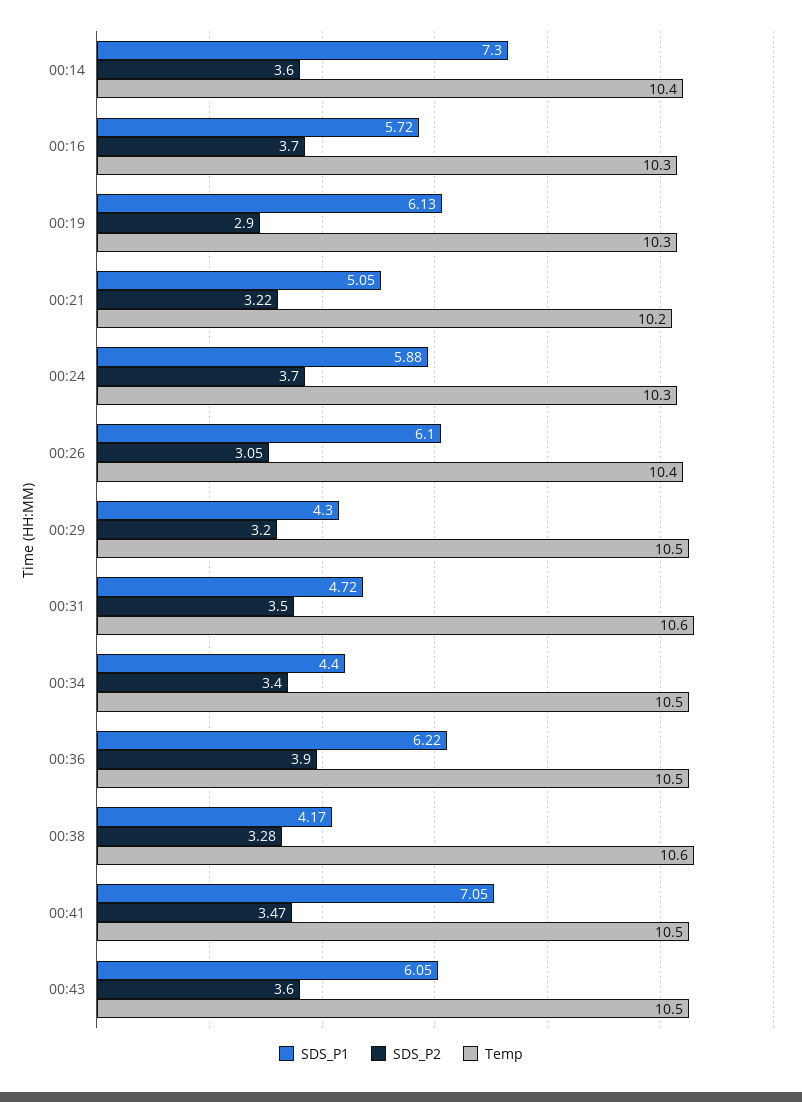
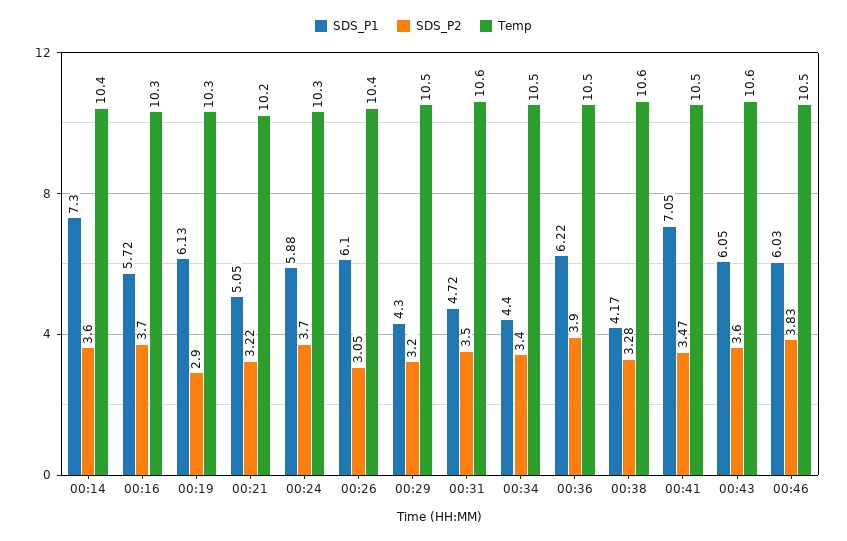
Temp, 00:43: 10.5 -> 10.6
SDS_P1, 00:46: none -> 6.03
SDS_P2, 00:46: none -> 3.83
Temp, 00:46: none -> 10.5

